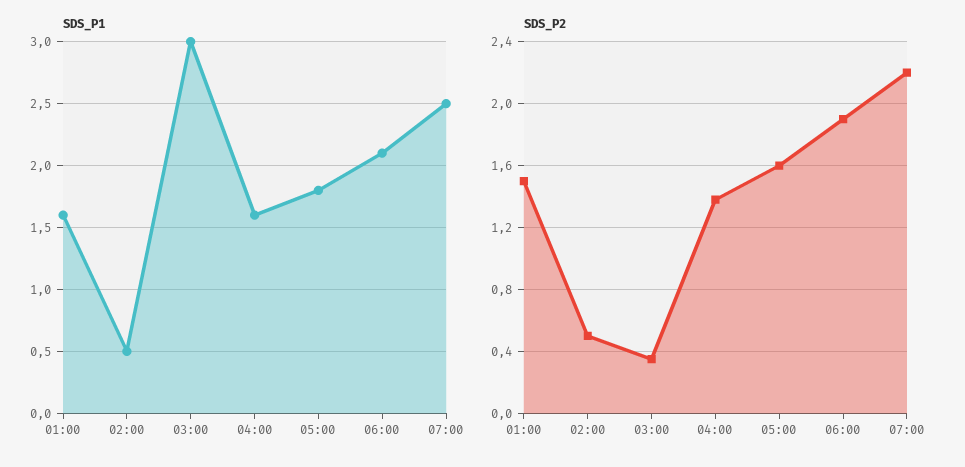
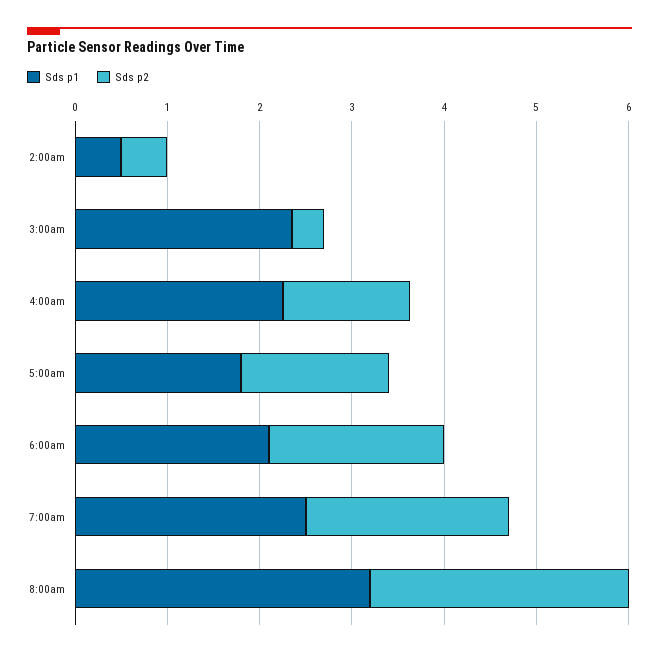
SDS_P1, 01:00: 1.6 -> none
SDS_P1, 03:00: 3 -> 2.4
SDS_P1, 04:00: 1.6 -> 2.2
SDS_P2, 01:00: 1.5 -> none
SDS_P1, 8:00am: none -> 3.2
SDS_P2, 8:00am: none -> 2.8

